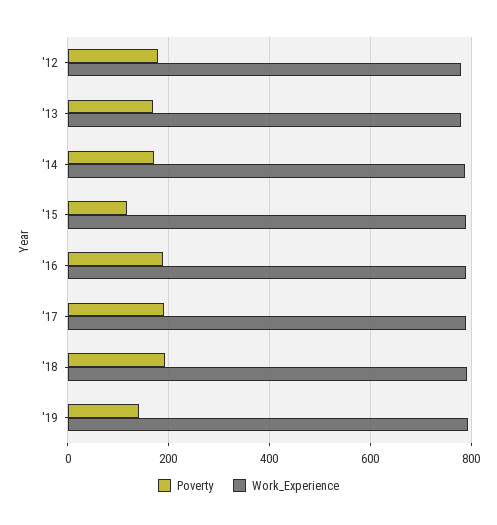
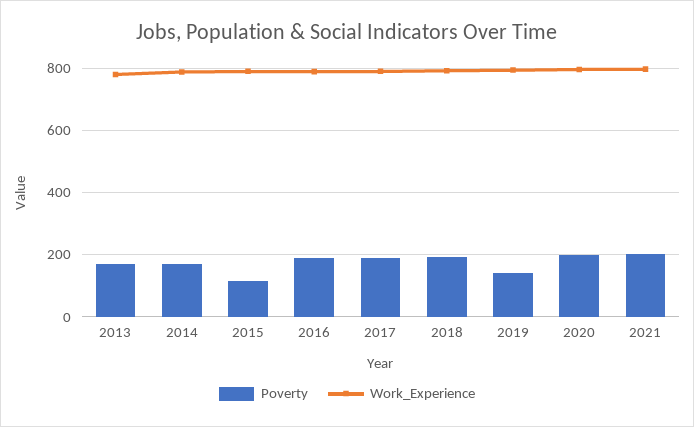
Poverty, '12: 180 -> none
Work_Experience, '12: 780 -> none
Poverty, 2020: none -> 200
Work_Experience, 2020: none -> 800
Poverty, 2021: none -> 200
Work_Experience, 2021: none -> 800

